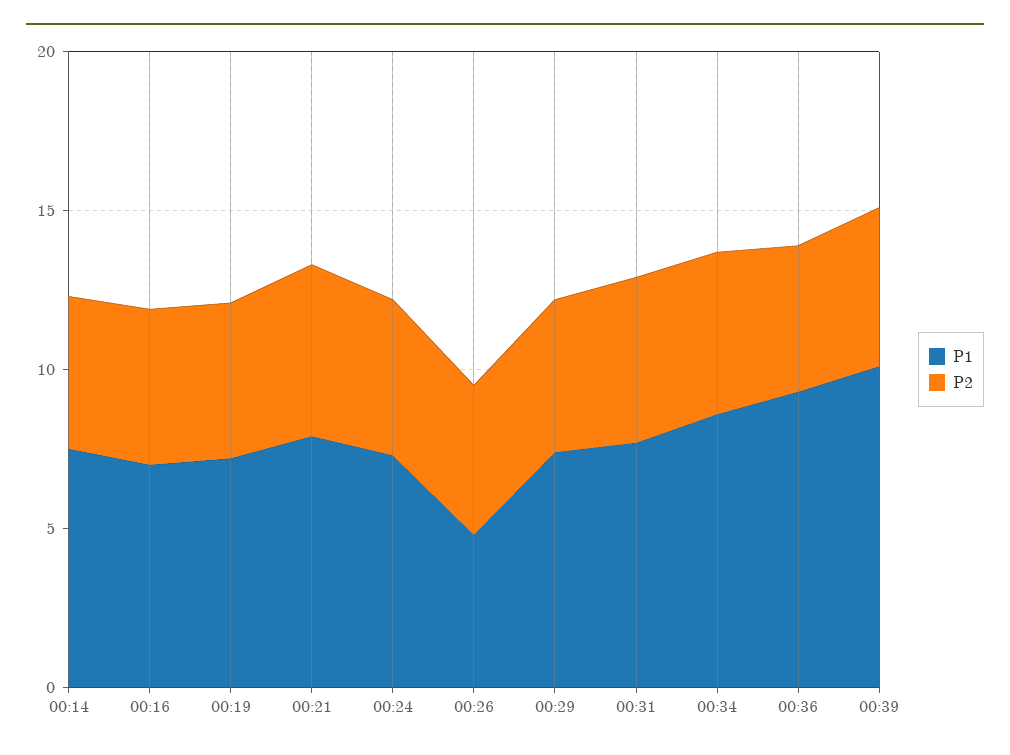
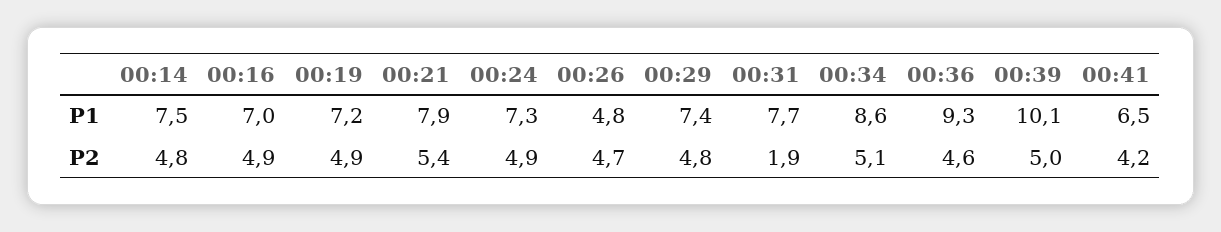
P2, 00:31: 5 -> 1.9
P1, 00:41: none -> 6.5
P2, 00:41: none -> 4.2

